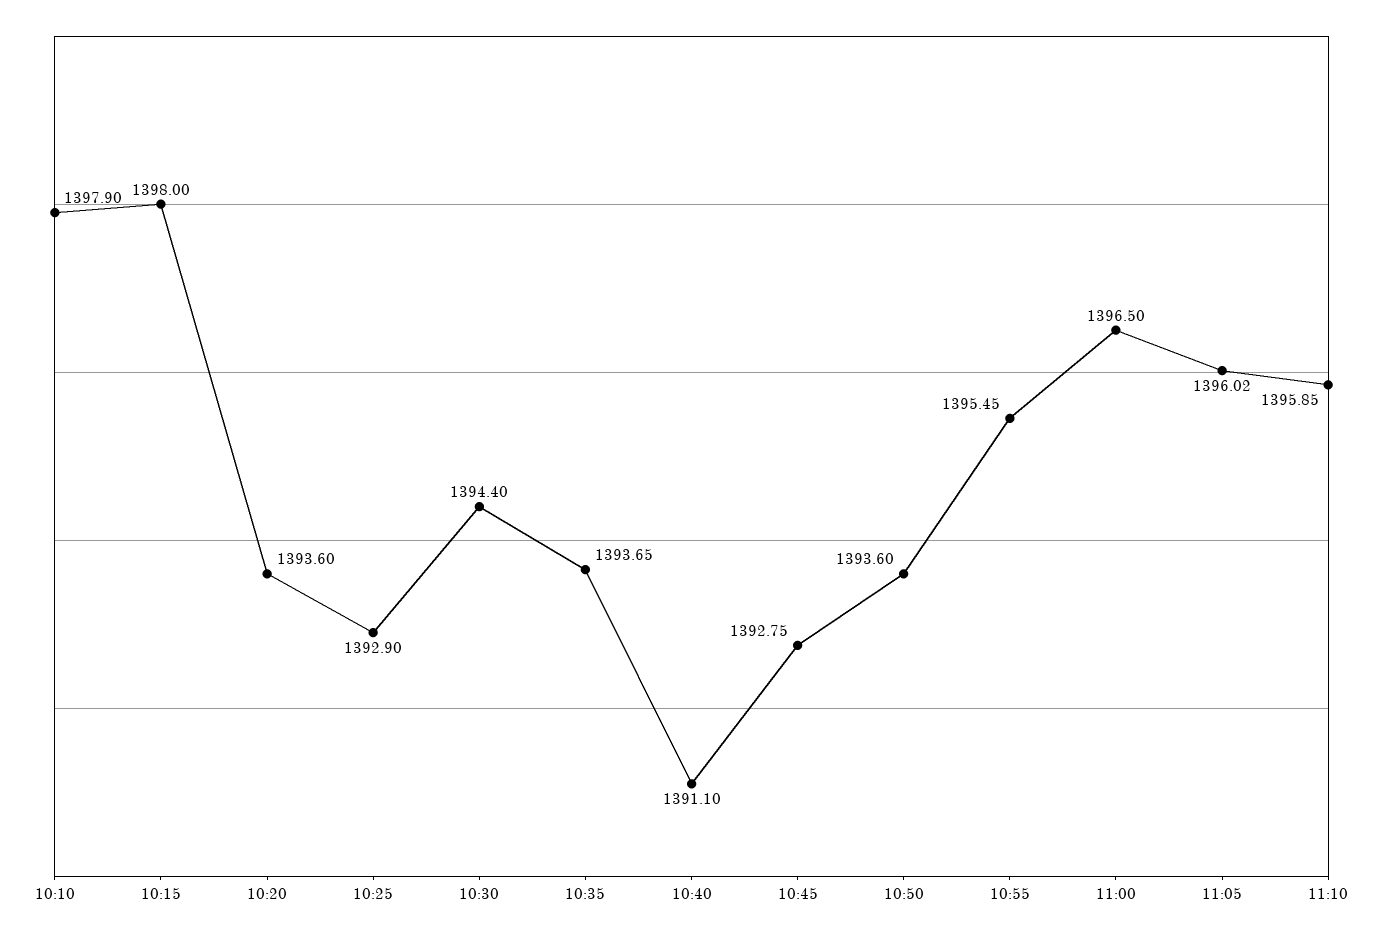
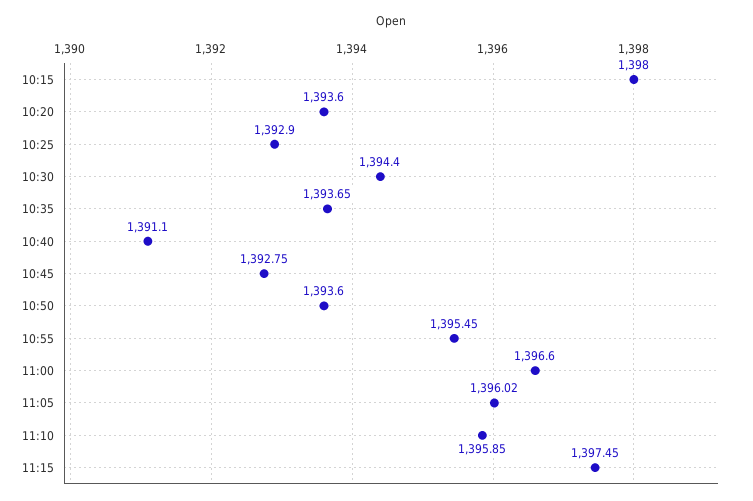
10:10: 1397.9 -> none
11:00: 1396.5 -> 1396.6
11:15: none -> 1397.45

